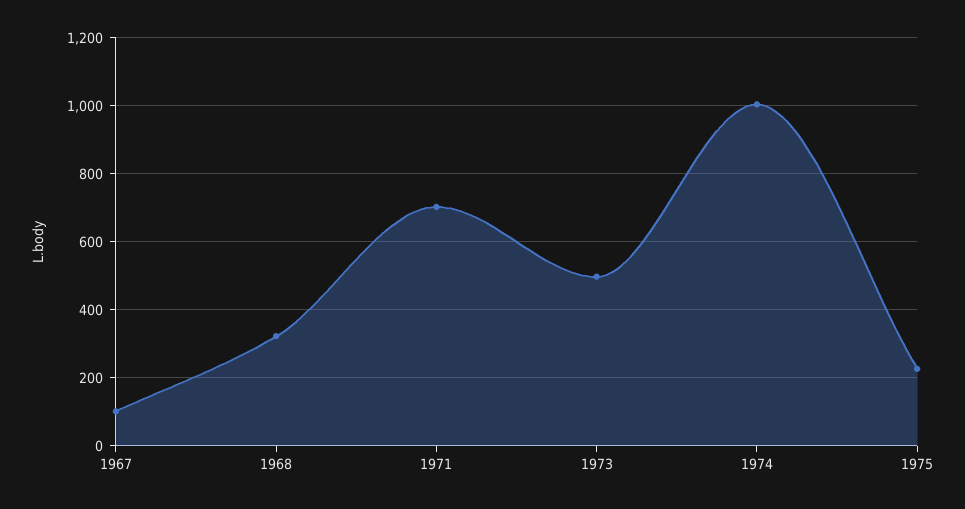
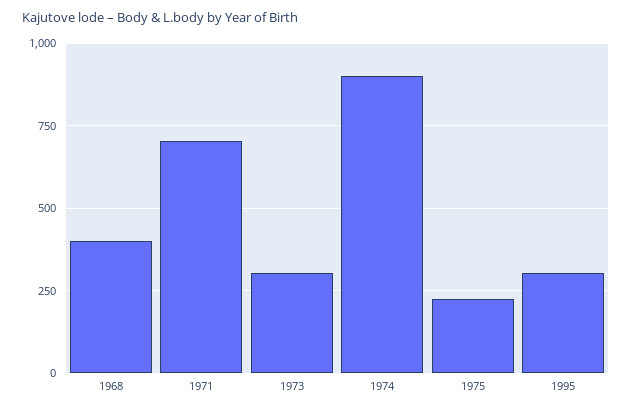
1967: 100 -> none
1968: 320 -> 400
1973: 500 -> 300
1974: 1000 -> 900
1995: none -> 300

